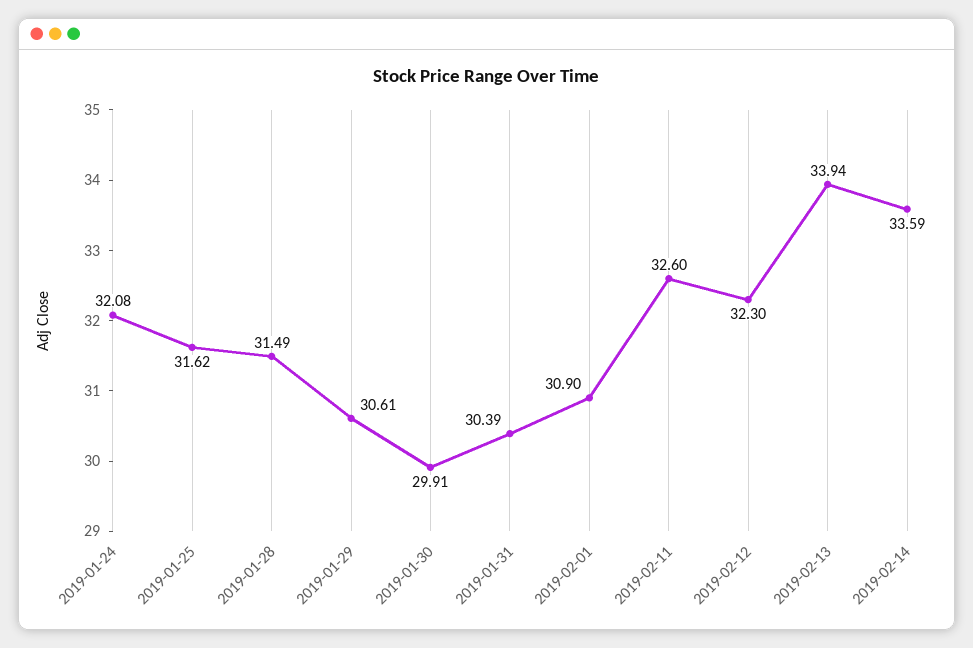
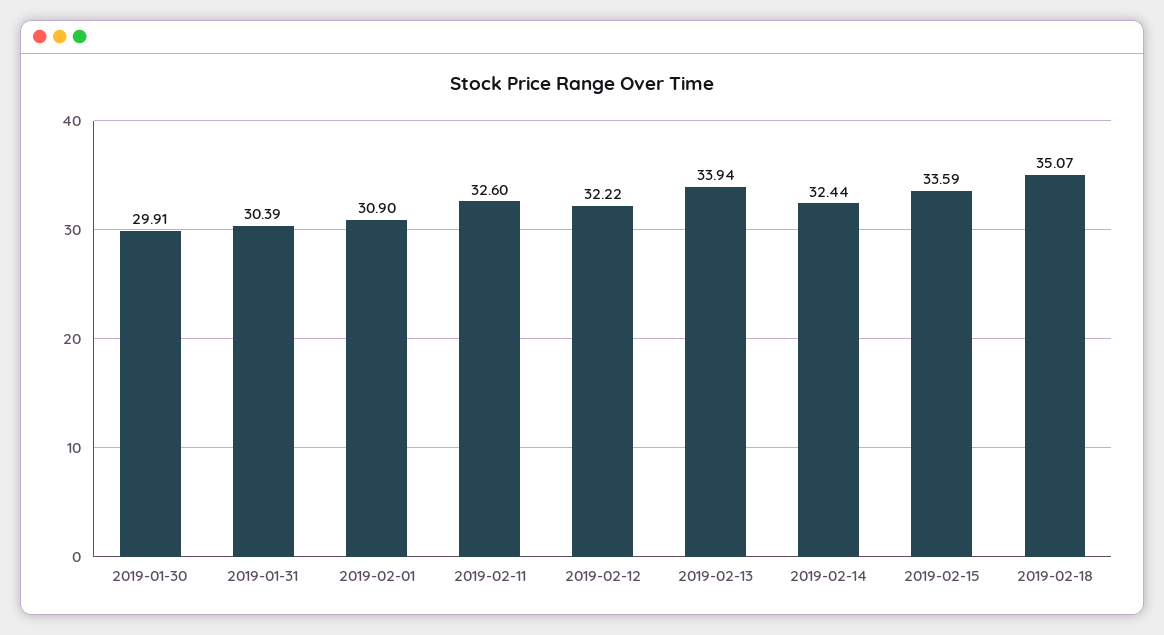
2019-01-24: 32.08 -> none
2019-01-25: 31.62 -> none
2019-01-28: 31.49 -> none
2019-01-29: 30.61 -> none
2019-02-12: 32.3 -> 32.22
2019-02-14: 33.59 -> 32.44
2019-02-15: none -> 33.59
2019-02-18: none -> 35.07

